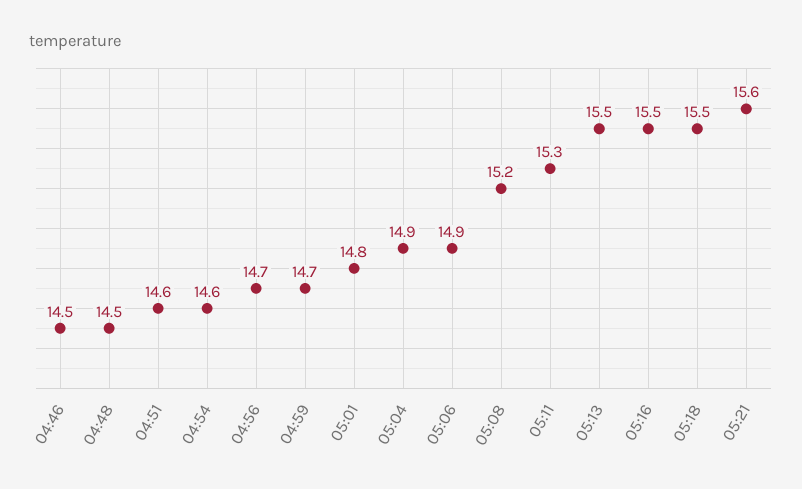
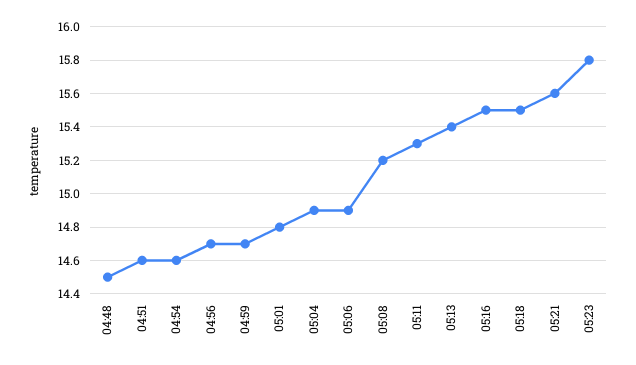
04:46: 14.5 -> none
05:13: 15.5 -> 15.4
05:23: none -> 15.8

